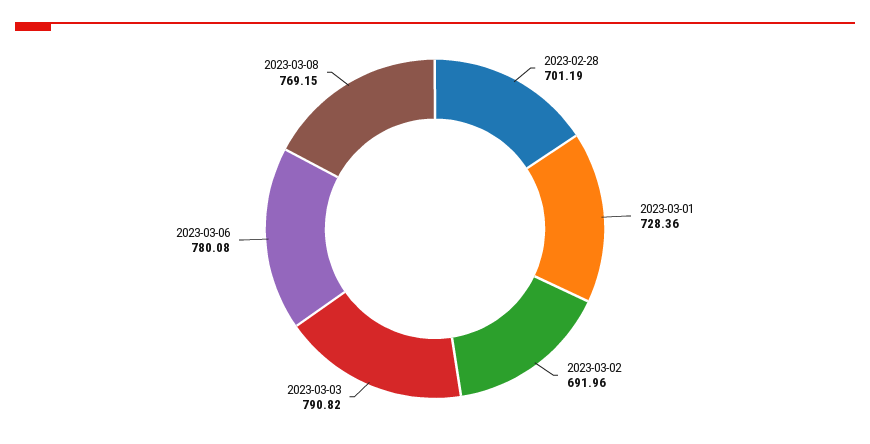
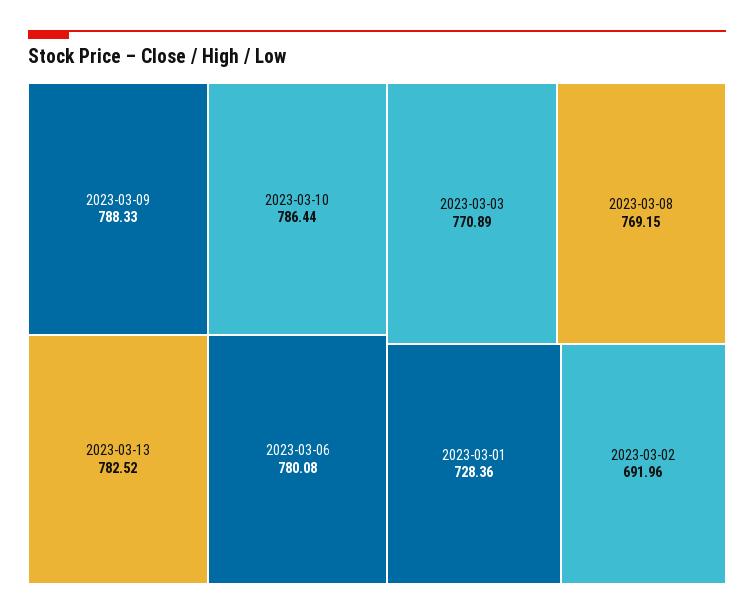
2023-02-28: 701.19 -> none
2023-03-03: 790.82 -> 770.89
2023-03-09: none -> 788.33
2023-03-10: none -> 786.44
2023-03-13: none -> 782.52

